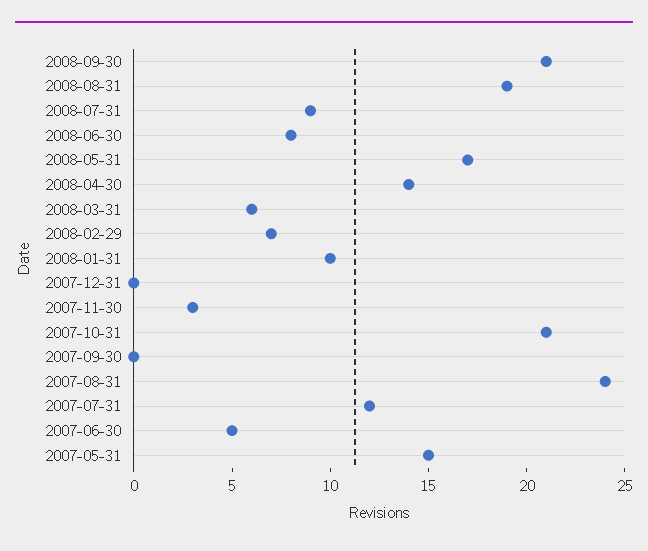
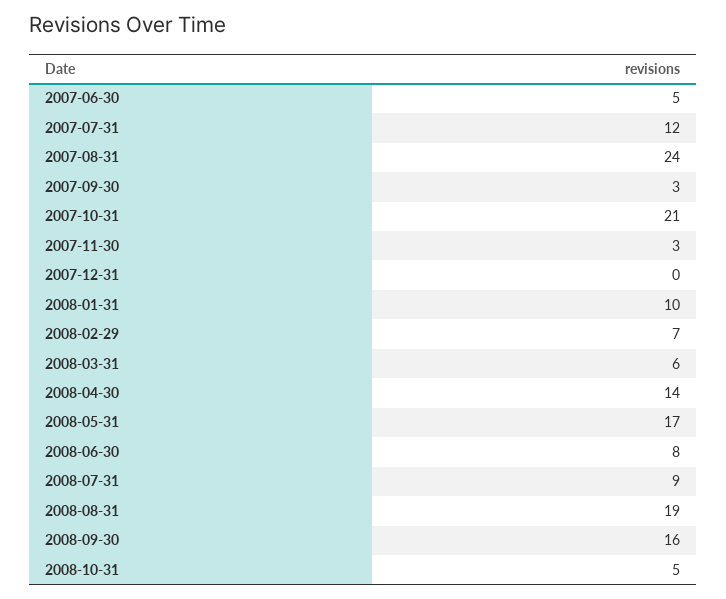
2008-09-30: 21 -> 16
2007-09-30: 0 -> 3
2007-05-31: 15 -> none
2008-10-31: none -> 5

